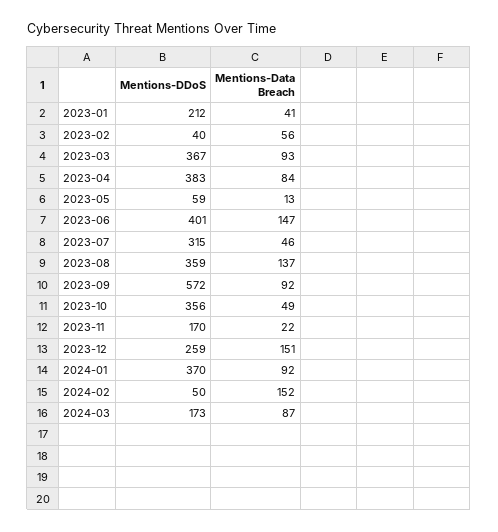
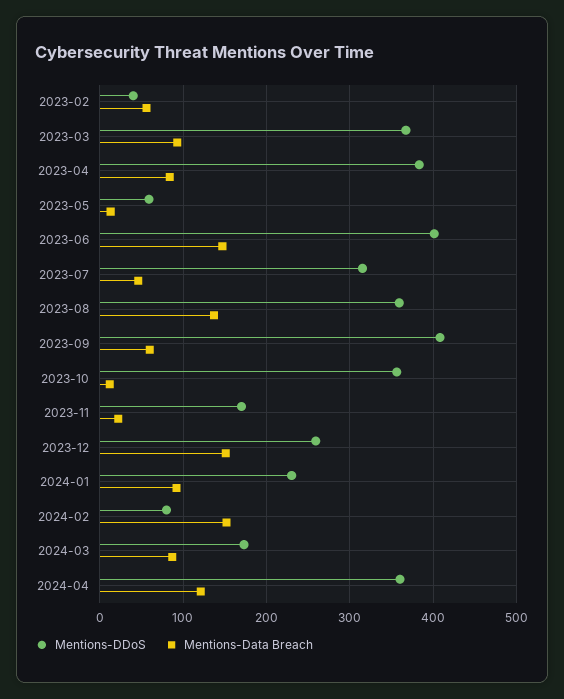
Mentions-DDoS, 2023-01: 212 -> none
Mentions-Data Breach, 2023-01: 41 -> none
Mentions-DDoS, 2023-09: 572 -> 410
Mentions-Data Breach, 2023-09: 92 -> 60
Mentions-Data Breach, 2023-10: 49 -> 10
Mentions-DDoS, 2024-01: 370 -> 230
Mentions-DDoS, 2024-02: 50 -> 80
Mentions-DDoS, 2024-04: none -> 360
Mentions-Data Breach, 2024-04: none -> 120

